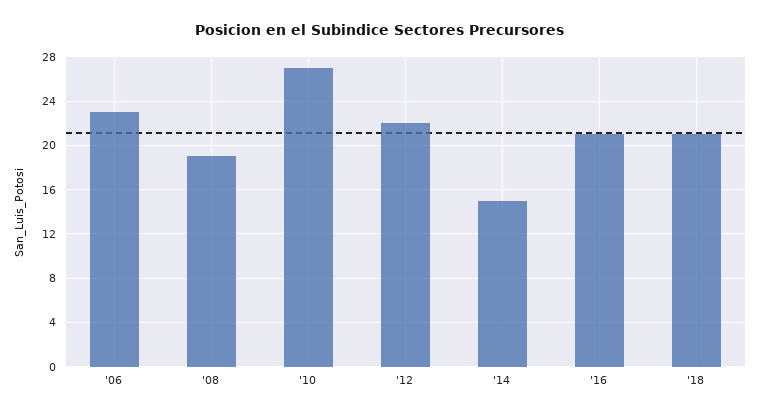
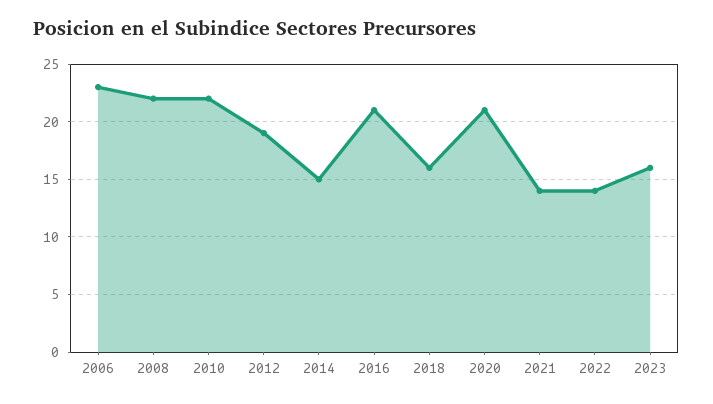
'08: 19 -> 22
'10: 27 -> 22
'12: 22 -> 19
'18: 21 -> 16
2020: none -> 21
2021: none -> 14
2022: none -> 14
2023: none -> 16

